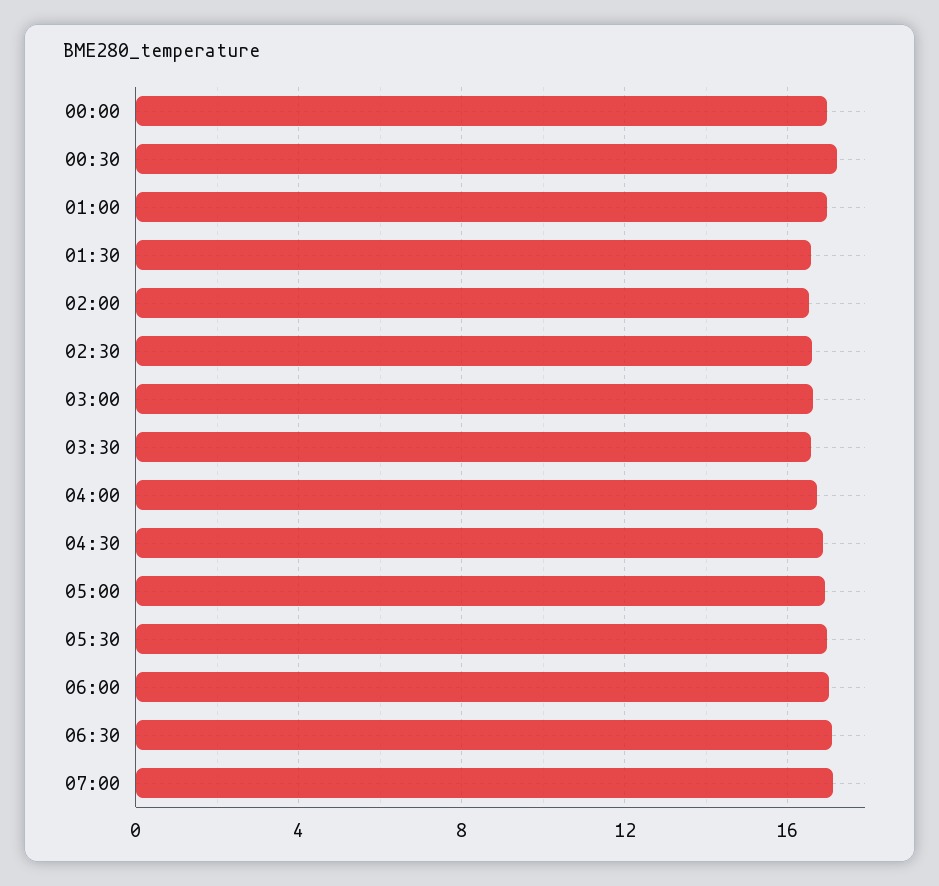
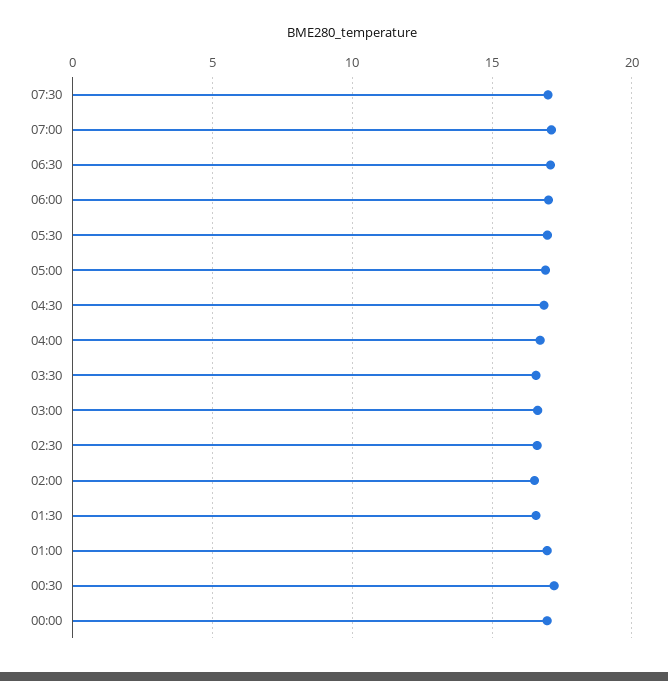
07:30: none -> 17

